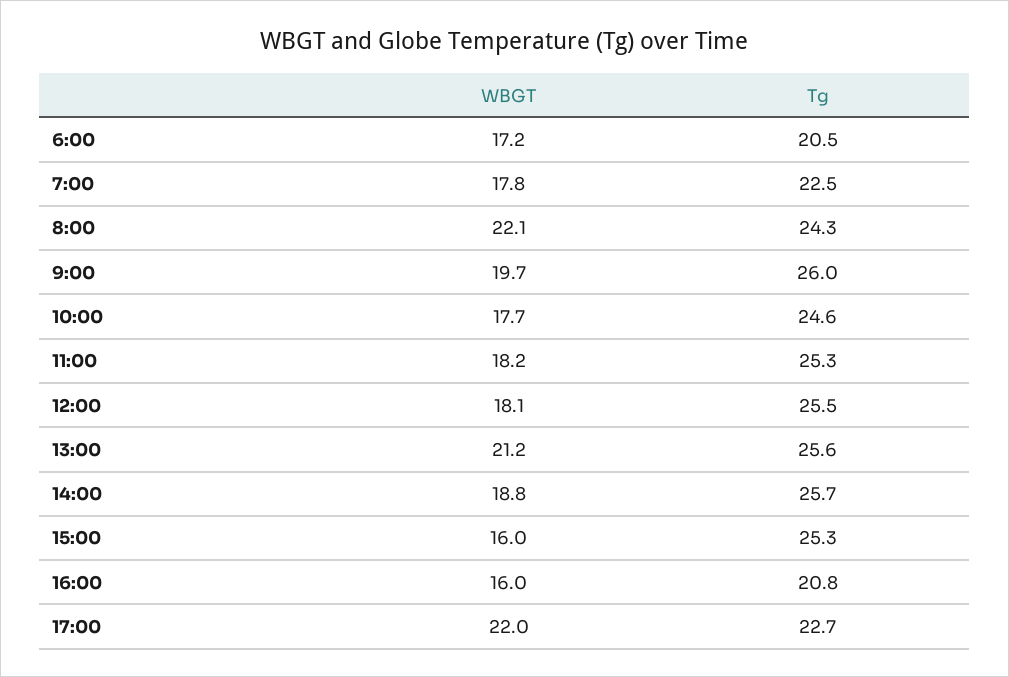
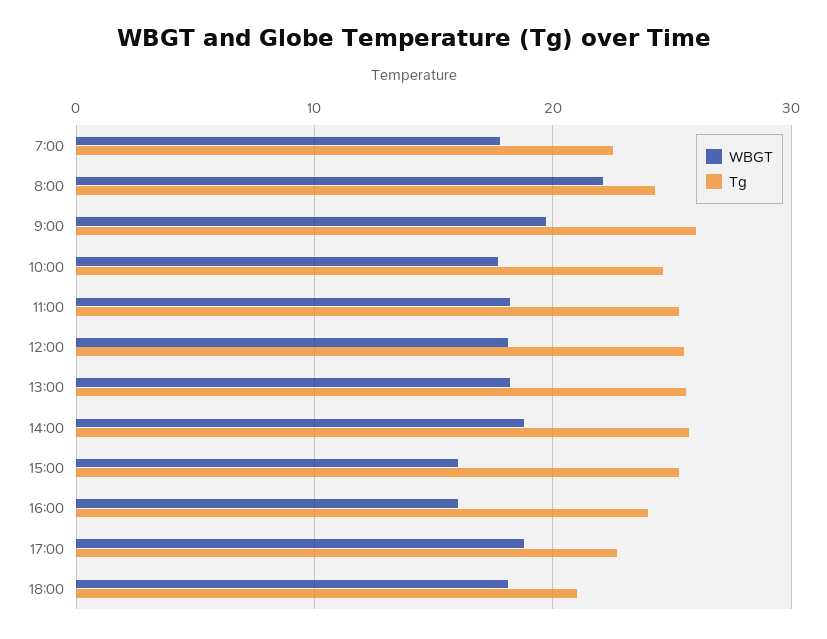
WBGT, 6:00: 17.2 -> none
Tg, 6:00: 20.5 -> none
WBGT, 13:00: 21.2 -> 18
Tg, 16:00: 20.8 -> 24
WBGT, 17:00: 22 -> 19
WBGT, 18:00: none -> 18
Tg, 18:00: none -> 21

